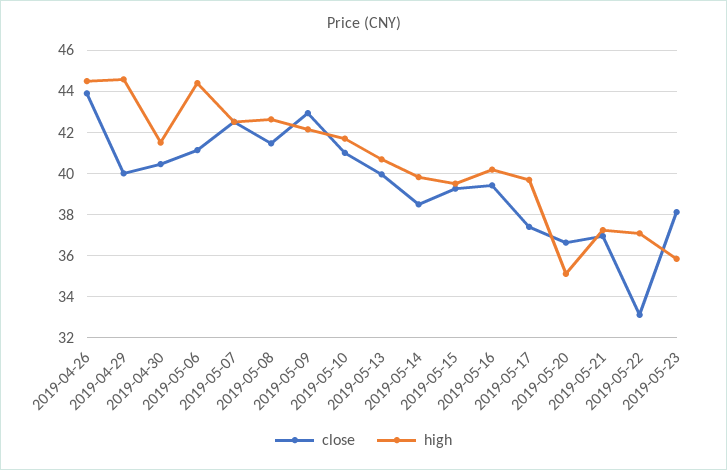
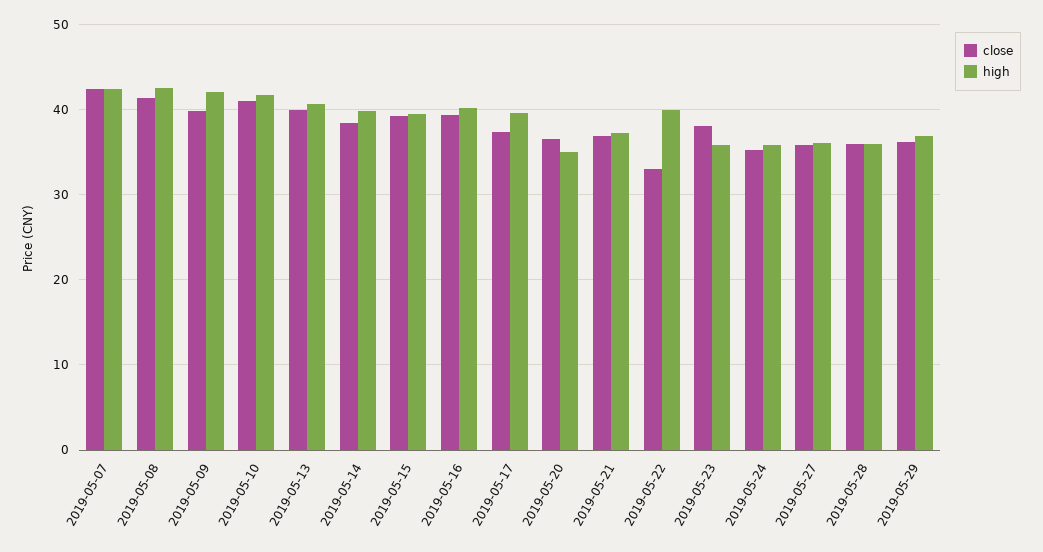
close, 2019-04-26: 44 -> none
high, 2019-04-26: 44.5 -> none
close, 2019-04-29: 40 -> none
high, 2019-04-29: 44.5 -> none
close, 2019-04-30: 40.5 -> none
high, 2019-04-30: 41.5 -> none
close, 2019-05-06: 41 -> none
high, 2019-05-06: 44.5 -> none
close, 2019-05-09: 43 -> 40
high, 2019-05-22: 37 -> 40
close, 2019-05-24: none -> 35
high, 2019-05-24: none -> 36
close, 2019-05-27: none -> 36
high, 2019-05-27: none -> 36
close, 2019-05-28: none -> 36
high, 2019-05-28: none -> 36
close, 2019-05-29: none -> 36
high, 2019-05-29: none -> 37

